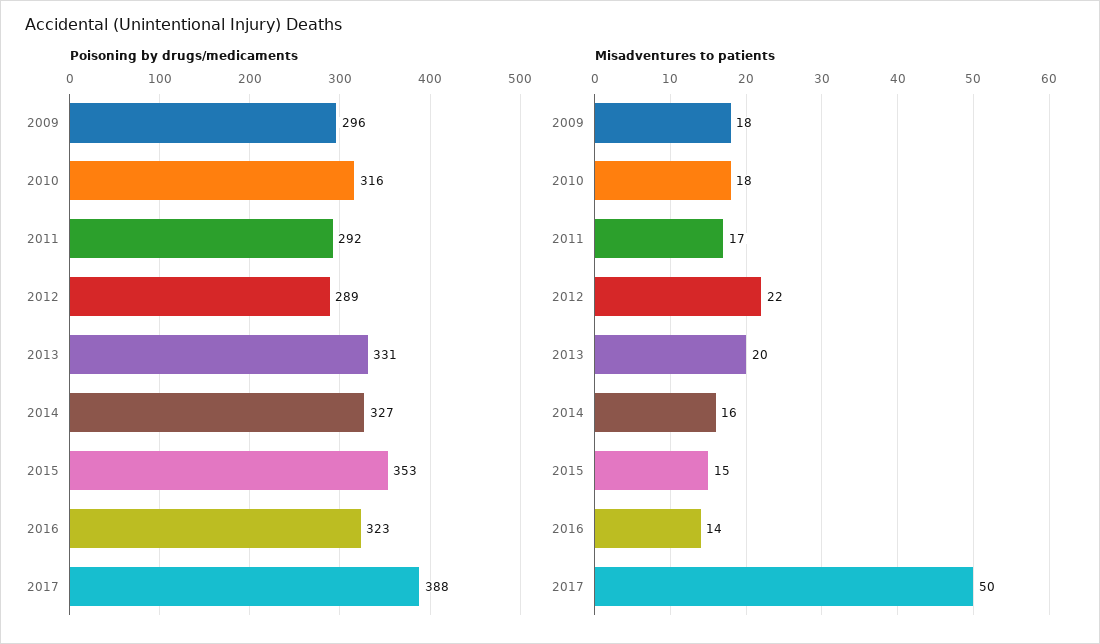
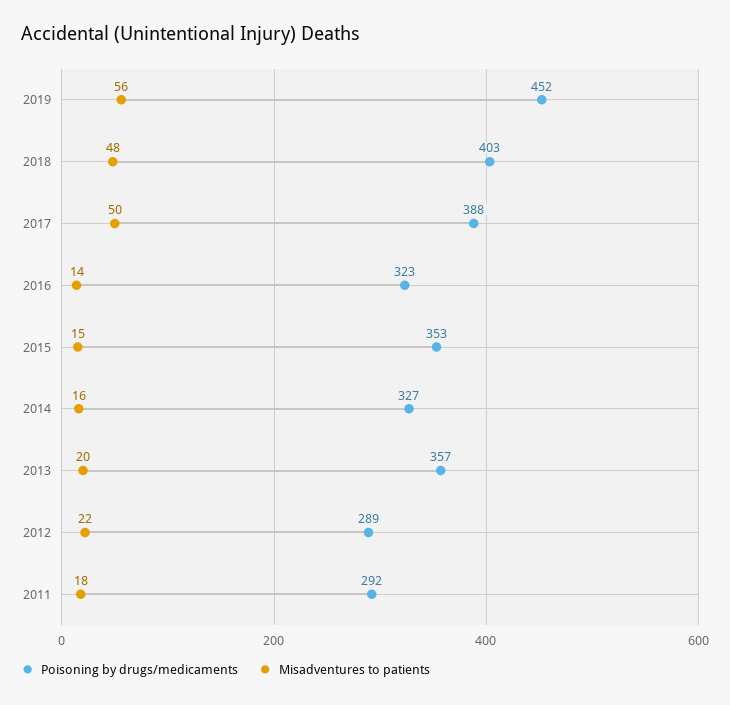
Poisoning by drugs/medicaments, 2009: 296 -> none
Poisoning by drugs/medicaments, 2010: 316 -> none
Poisoning by drugs/medicaments, 2013: 331 -> 357
Misadventures to patients, 2009: 18 -> none
Misadventures to patients, 2010: 18 -> none
Misadventures to patients, 2011: 17 -> 18
Poisoning by drugs/medicaments, 2019: none -> 452
Misadventures to patients, 2019: none -> 56
Poisoning by drugs/medicaments, 2018: none -> 403
Misadventures to patients, 2018: none -> 48

